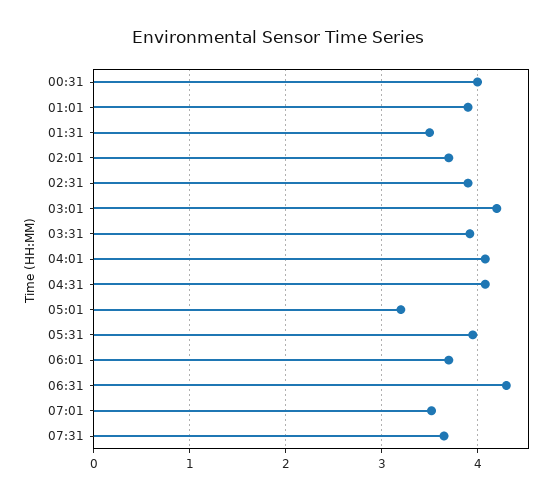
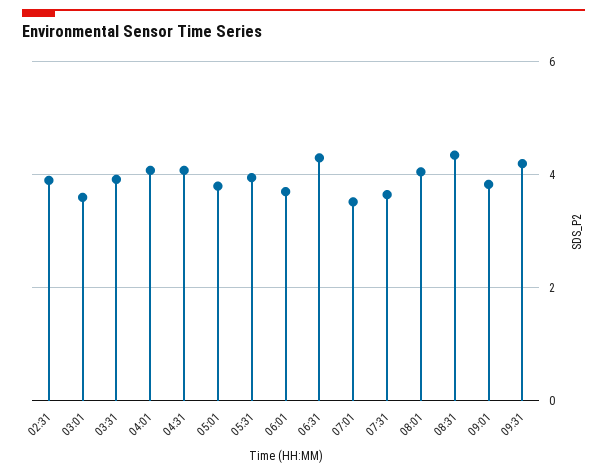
00:31: 4 -> none
01:01: 3.9 -> none
01:31: 3.5 -> none
02:01: 3.7 -> none
03:01: 4.2 -> 3.6
05:01: 3.2 -> 3.8
08:01: none -> 4
08:31: none -> 4.4
09:01: none -> 3.8
09:31: none -> 4.2

